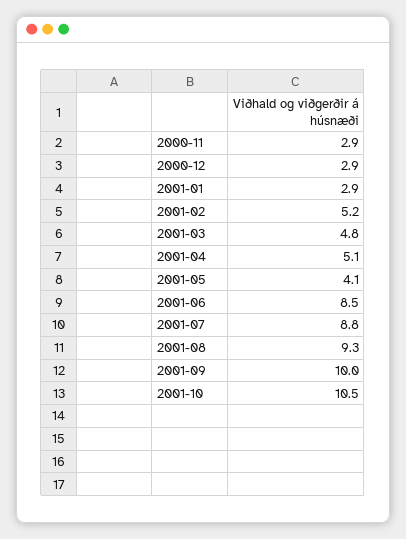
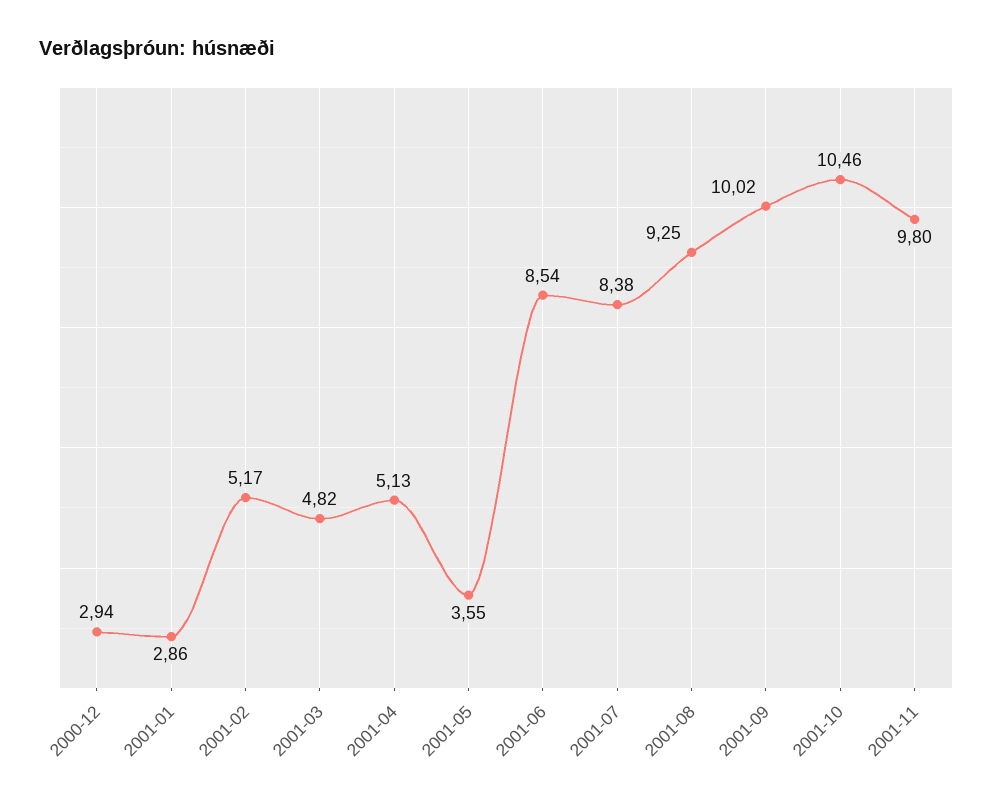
2000-11: 2.9 -> none
2001-05: 4.1 -> 3.55
2001-07: 8.8 -> 8.38
2001-11: none -> 9.8

